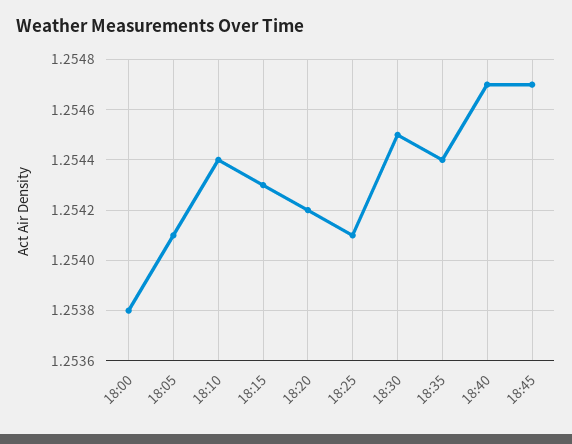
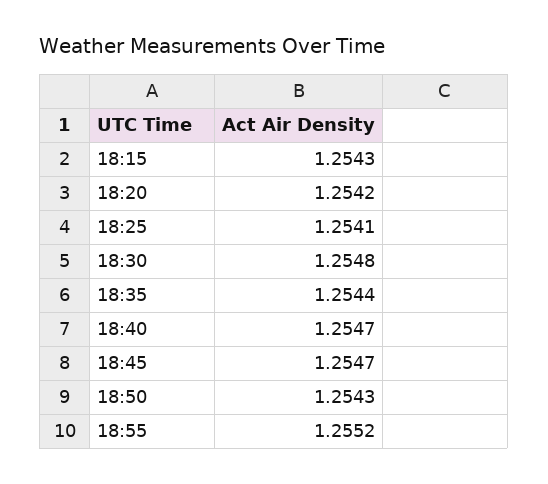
18:00: 1.2538 -> none
18:05: 1.2541 -> none
18:10: 1.2544 -> none
18:30: 1.2545 -> 1.2548
18:50: none -> 1.2543
18:55: none -> 1.2552

